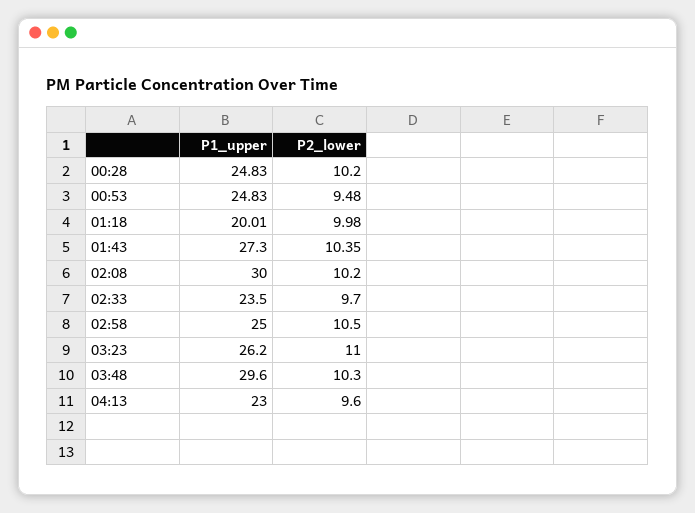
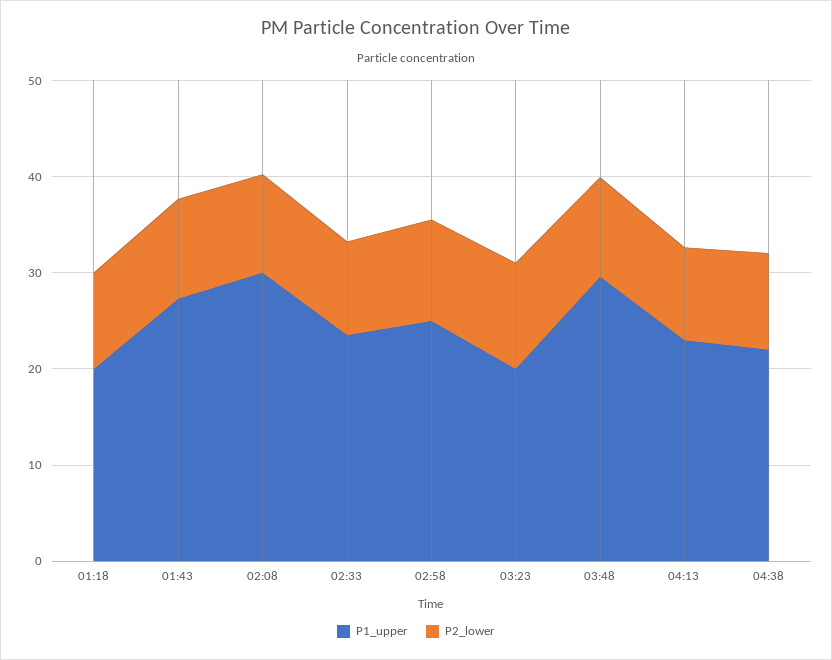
P1_upper, 00:28: 24.83 -> none
P2_lower, 00:28: 10.2 -> none
P1_upper, 00:53: 24.83 -> none
P2_lower, 00:53: 9.48 -> none
P1_upper, 03:23: 26.2 -> 20
P1_upper, 04:38: none -> 22
P2_lower, 04:38: none -> 10

